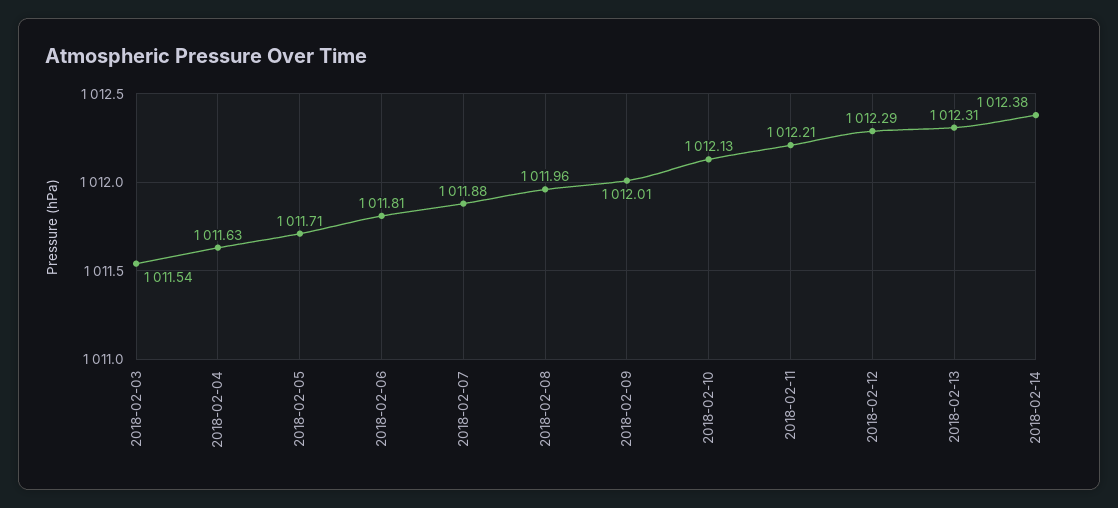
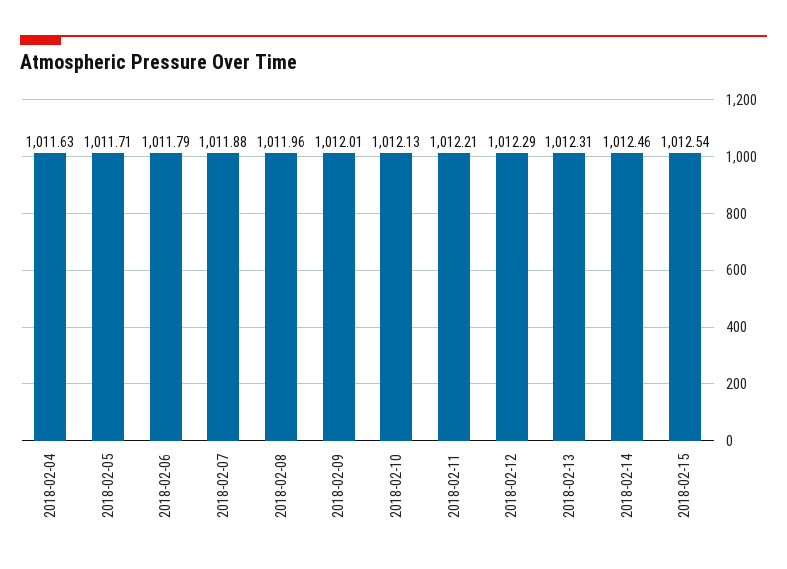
2018-02-03: 1011.54 -> none
2018-02-06: 1011.81 -> 1011.79
2018-02-14: 1012.38 -> 1012.46
2018-02-15: none -> 1012.54

